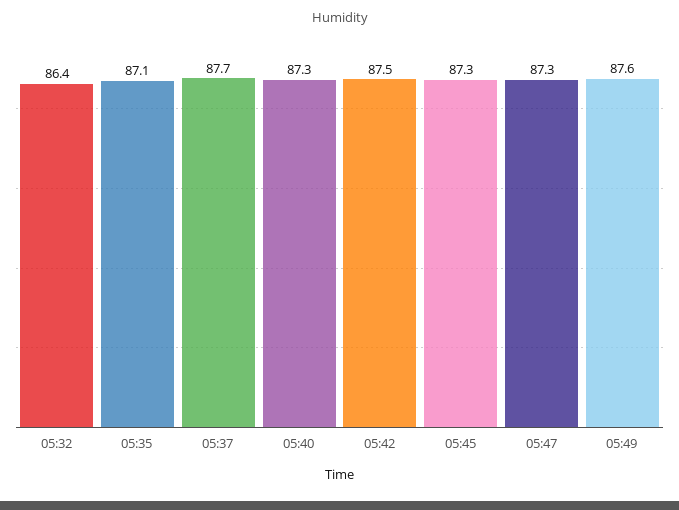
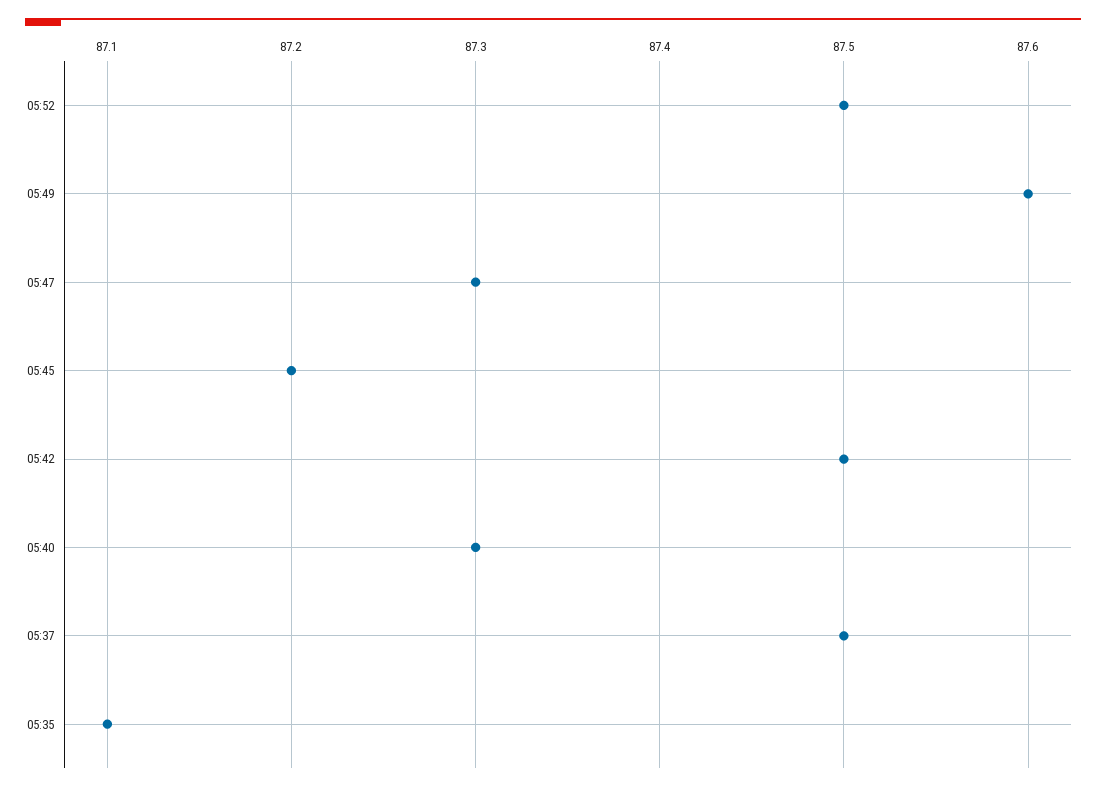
05:32: 86.4 -> none
05:37: 87.7 -> 87.5
05:45: 87.3 -> 87.2
05:52: none -> 87.5

